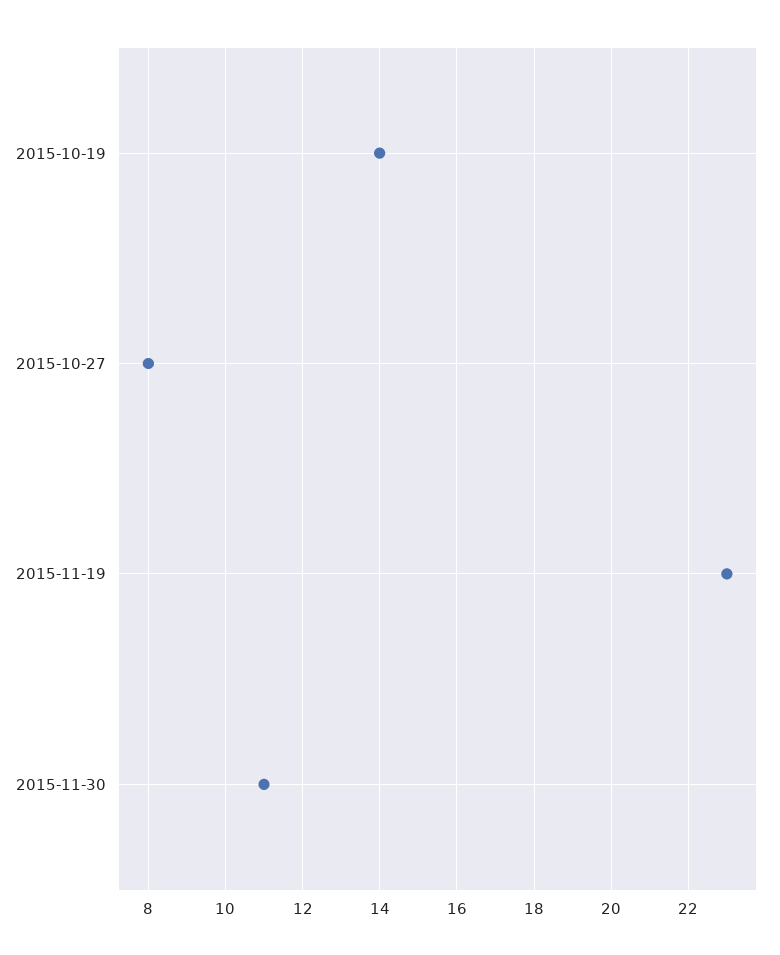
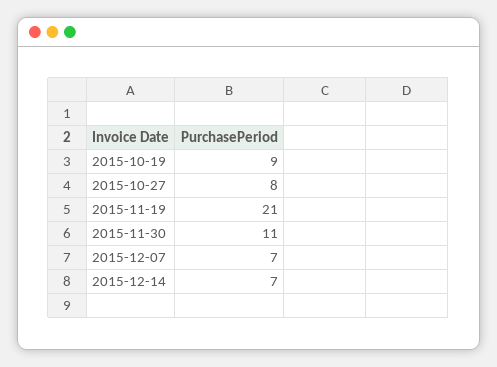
2015-10-19: 14 -> 9
2015-11-19: 23 -> 21
2015-12-07: none -> 7
2015-12-14: none -> 7

